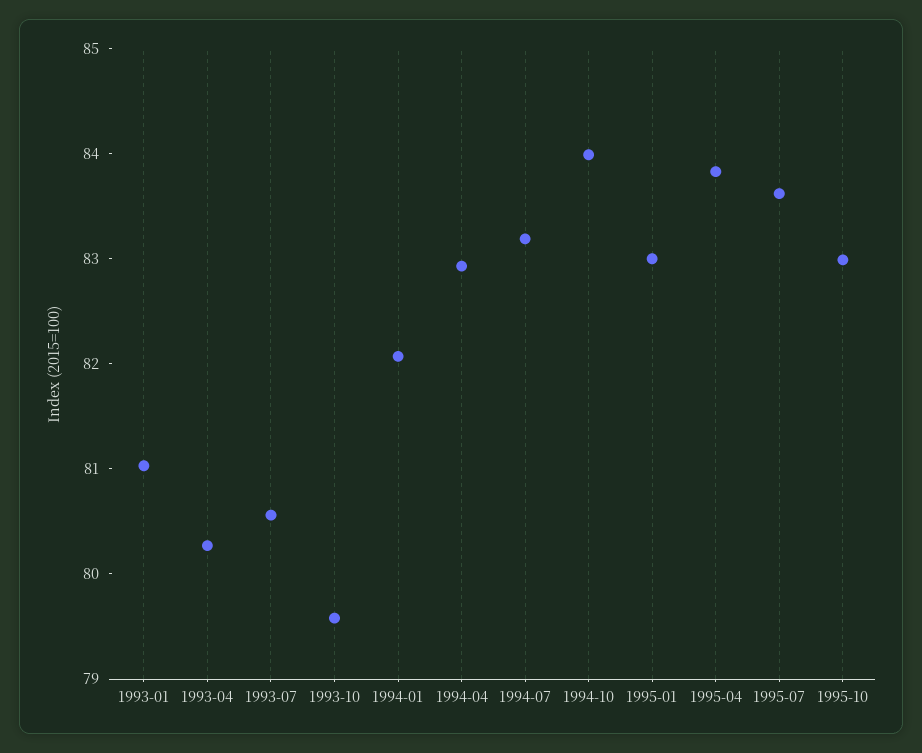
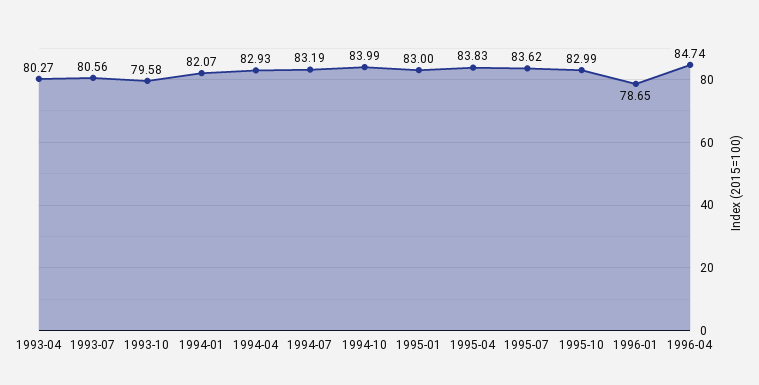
1993-01: 81 -> none
1996-01: none -> 78.65
1996-04: none -> 84.74

